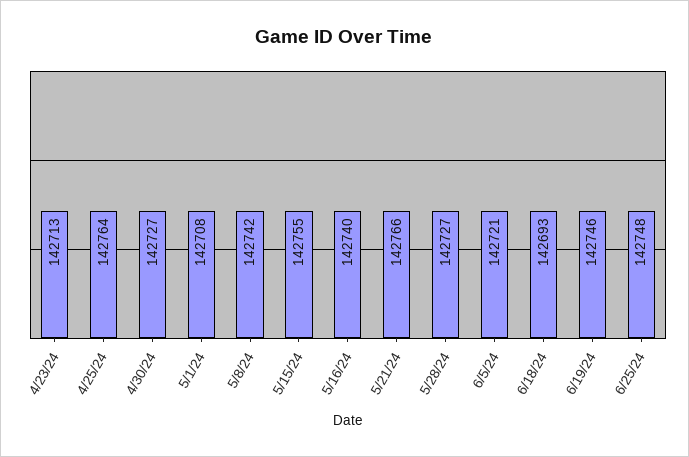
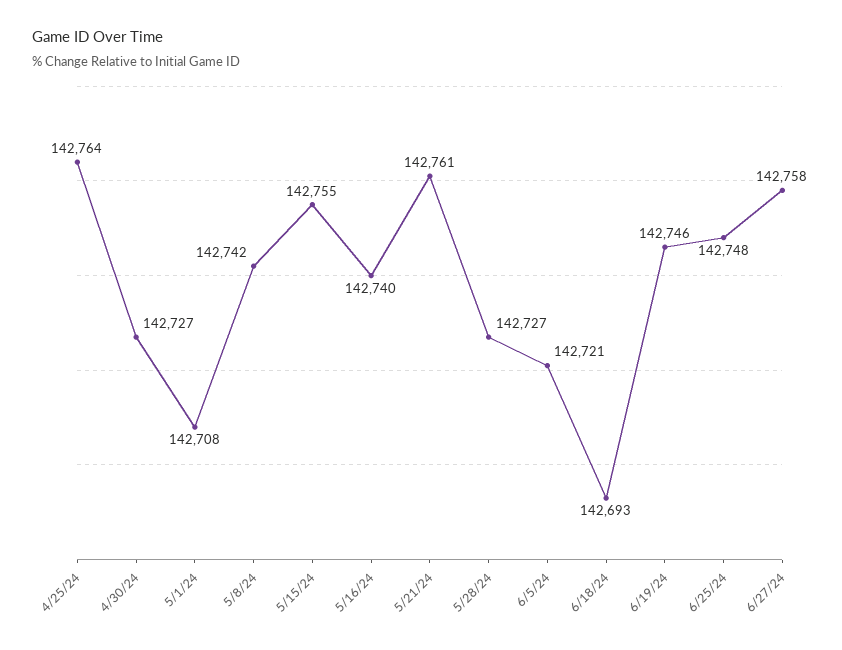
4/23/24: 142713 -> none
5/21/24: 142766 -> 142761
6/27/24: none -> 142758

